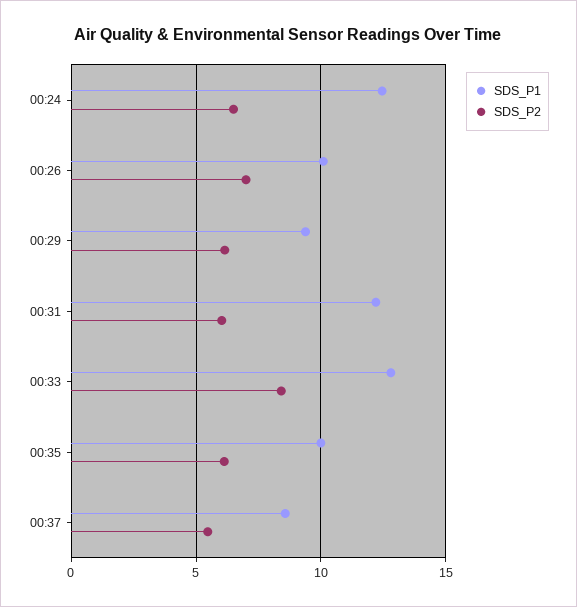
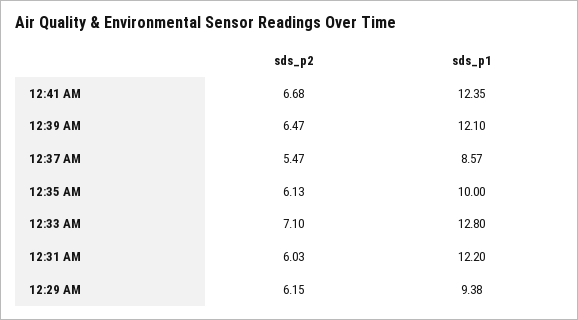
SDS_P1, 00:24: 12.5 -> none
SDS_P2, 00:24: 6.5 -> none
SDS_P1, 00:26: 10 -> none
SDS_P2, 00:26: 7 -> none
SDS_P2, 00:33: 8.5 -> 7.1
SDS_P2, 12:41 AM: none -> 6.68
SDS_P1, 12:41 AM: none -> 12.35
SDS_P2, 12:39 AM: none -> 6.47
SDS_P1, 12:39 AM: none -> 12.1

